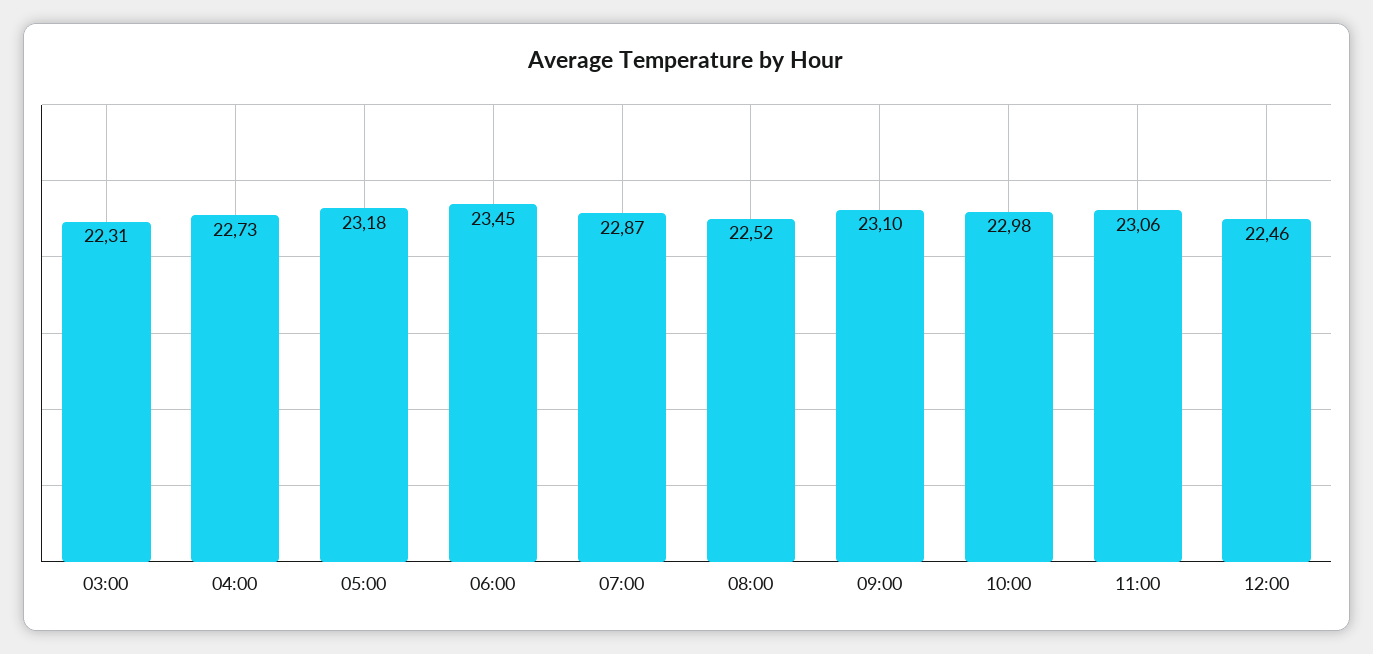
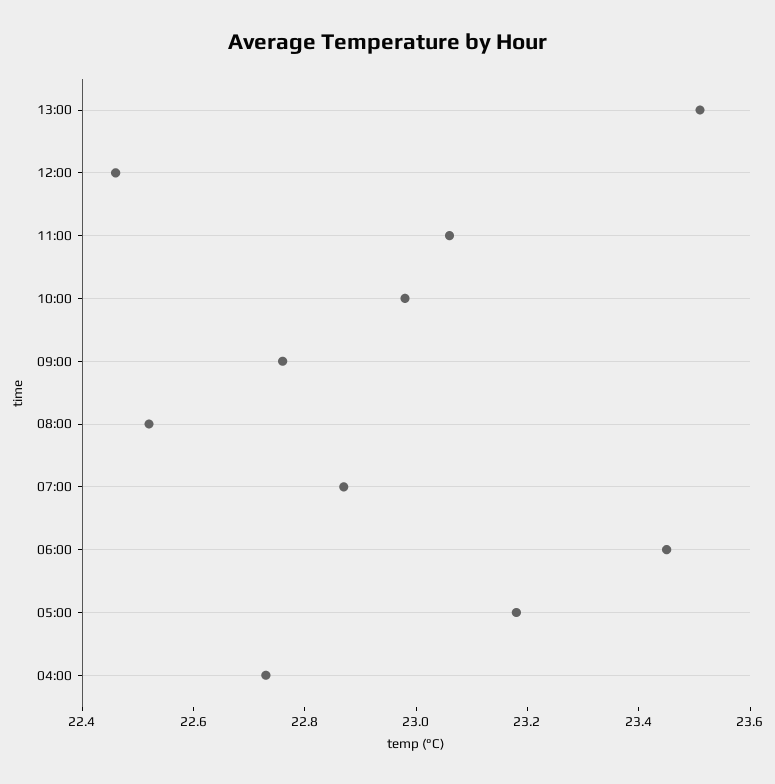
03:00: 22.31 -> none
09:00: 23.1 -> 22.75
13:00: none -> 23.5

